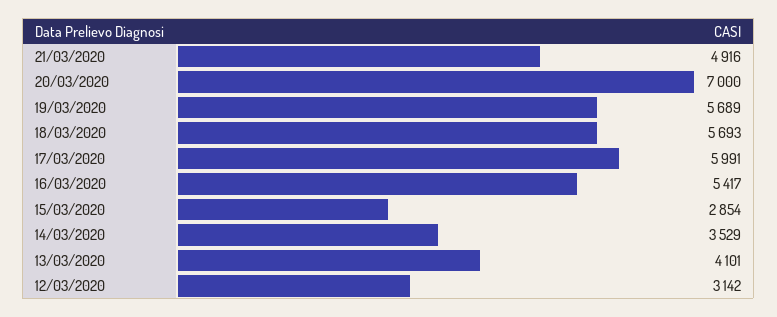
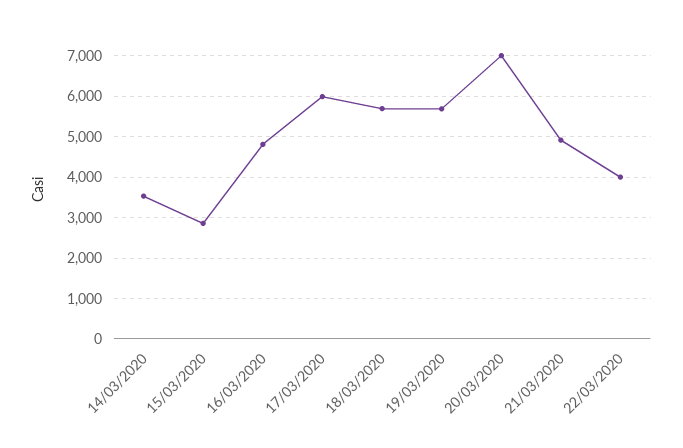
16/03/2020: 5417 -> 4800
13/03/2020: 4101 -> none
12/03/2020: 3142 -> none
22/03/2020: none -> 4000

